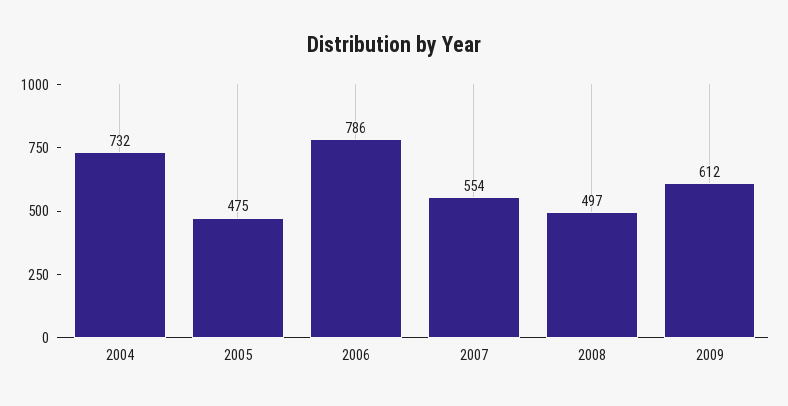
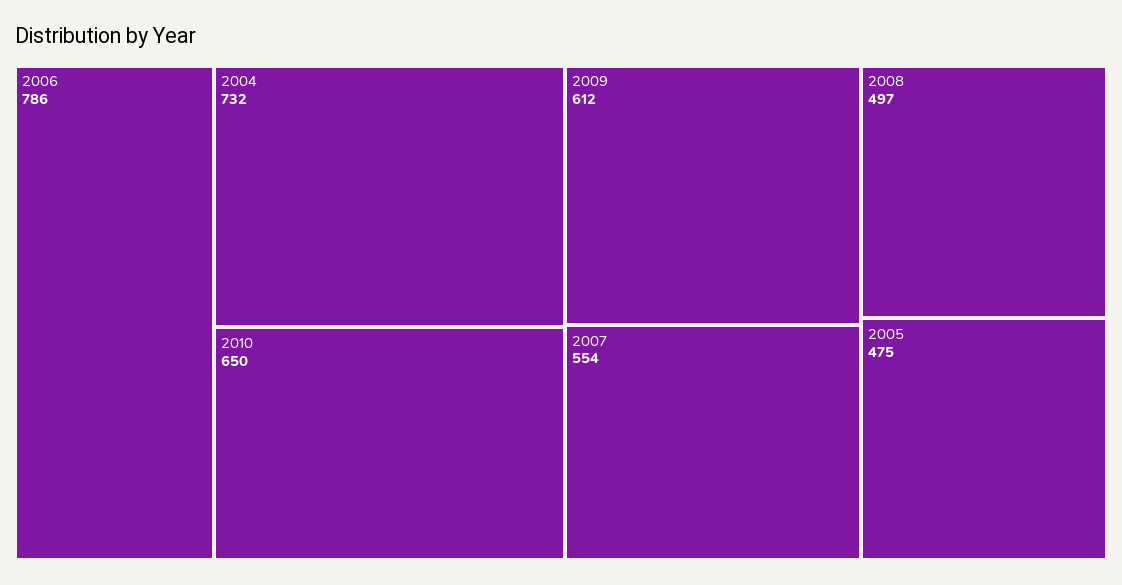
2010: none -> 650

